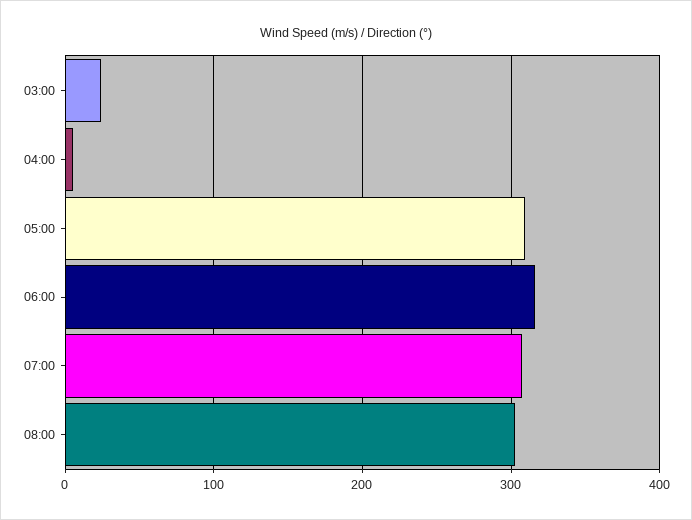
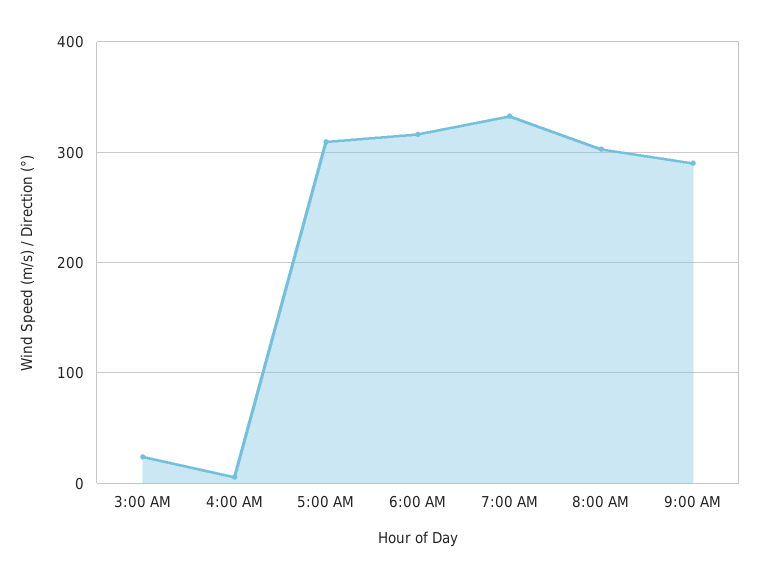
07:00: 310 -> 330
9:00 AM: none -> 290

